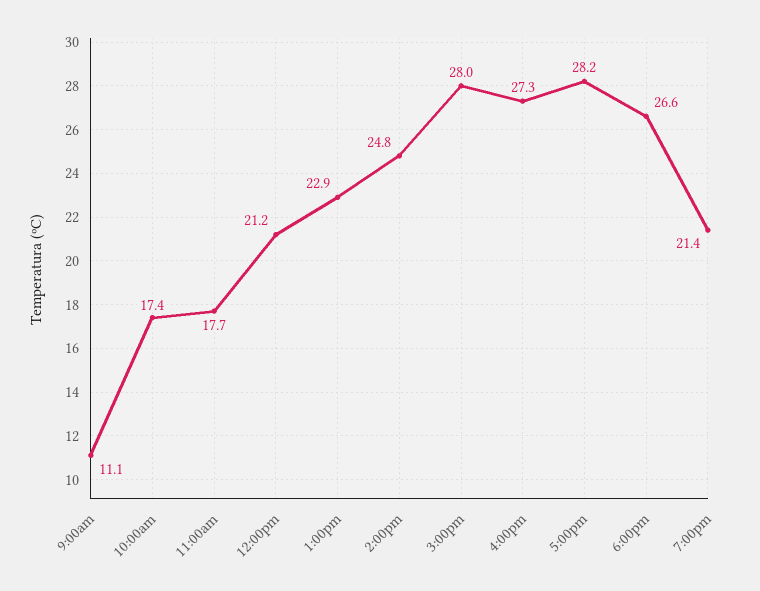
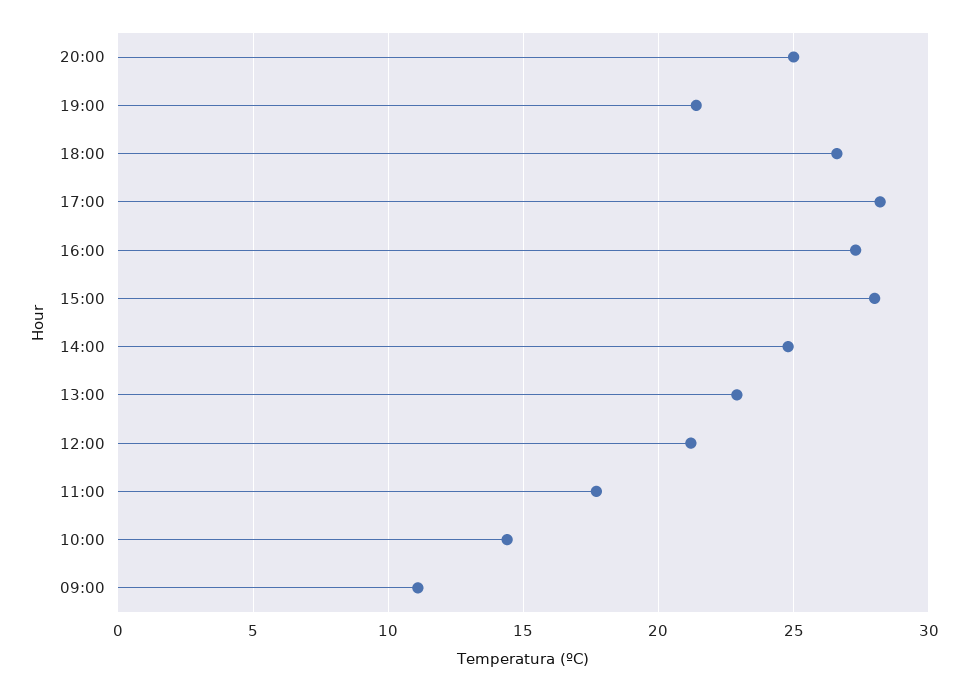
10:00am: 17.4 -> 14.5
20:00: none -> 25

